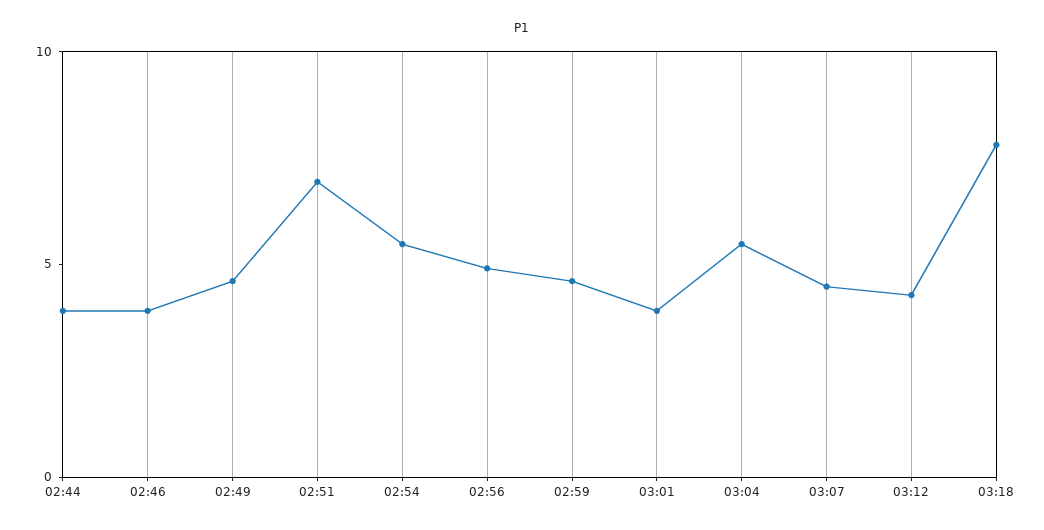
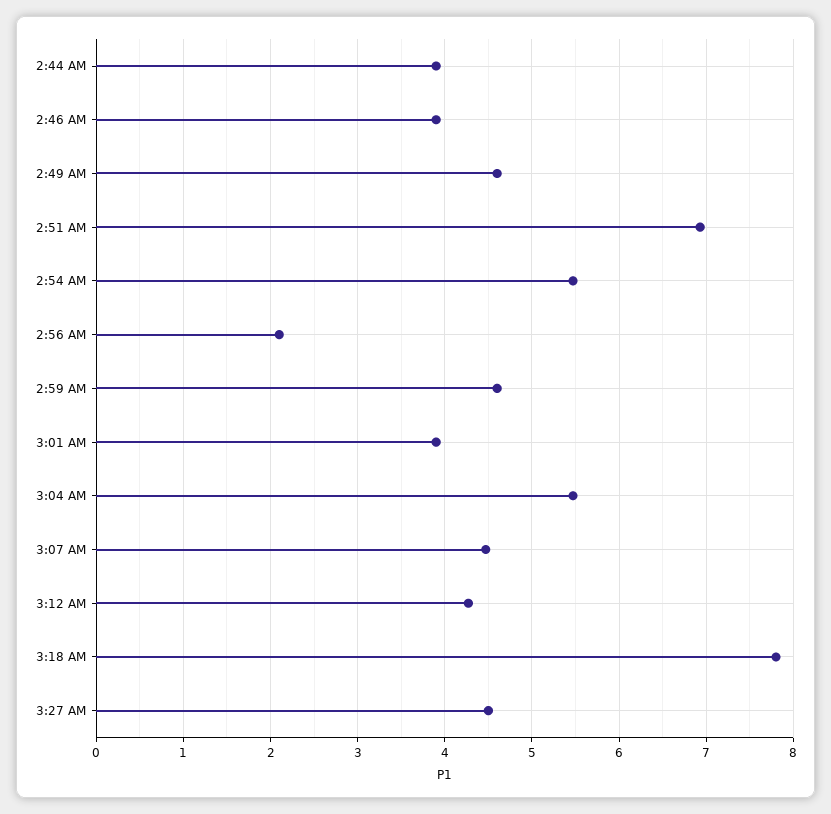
02:56: 5 -> 2.1
3:27 AM: none -> 4.5

